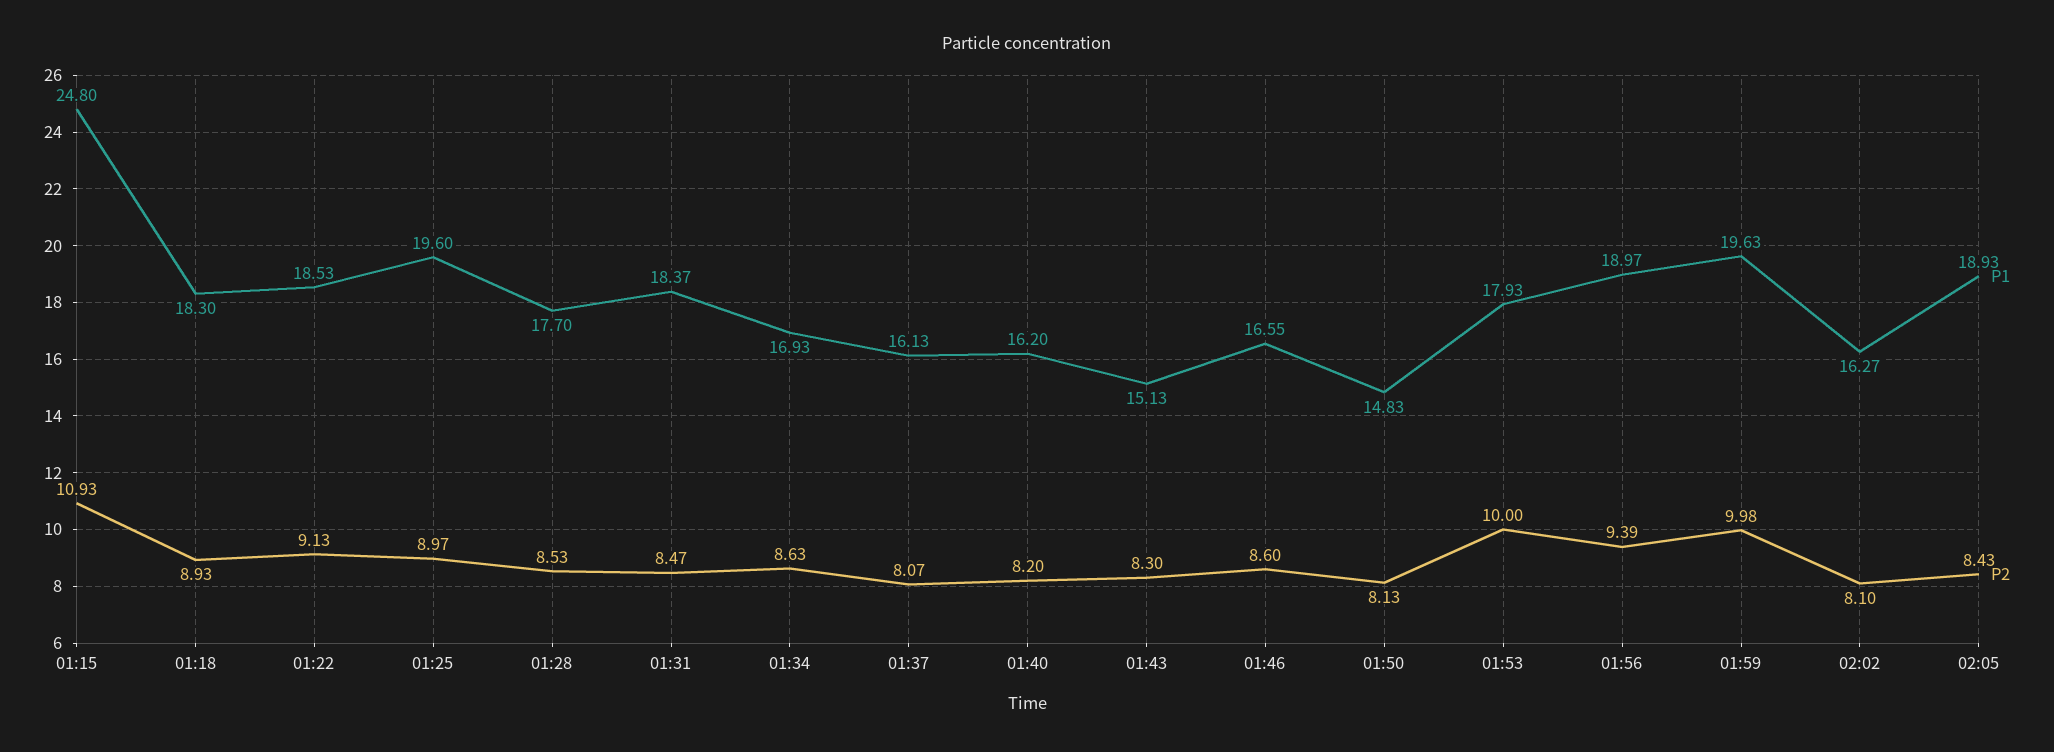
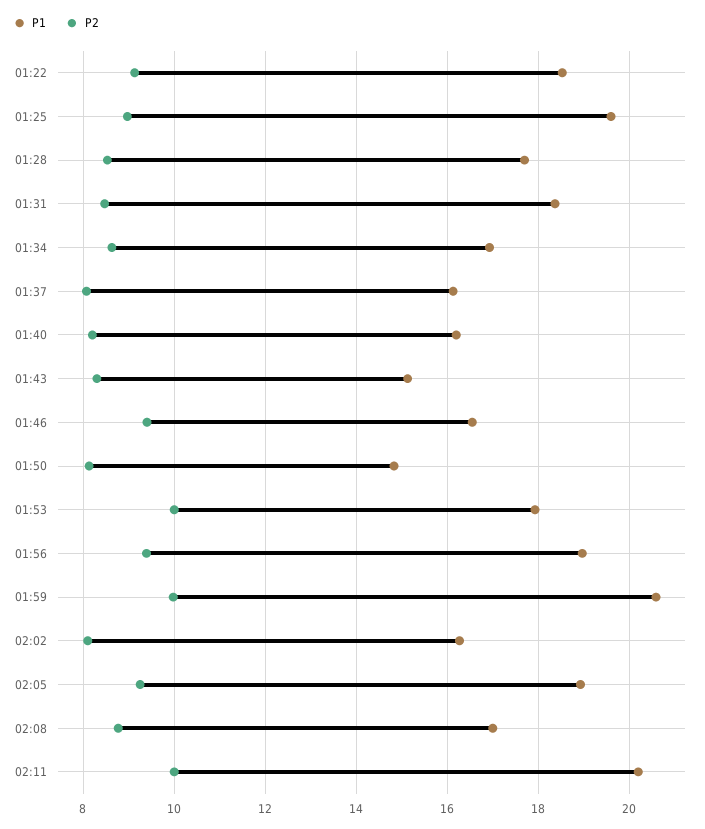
P1, 01:15: 24.8 -> none
P2, 01:15: 10.93 -> none
P1, 01:18: 18.3 -> none
P2, 01:18: 8.93 -> none
P2, 01:46: 8.6 -> 9.4
P1, 01:59: 19.63 -> 20.6
P2, 02:05: 8.43 -> 9.2
P1, 02:08: none -> 17
P2, 02:08: none -> 8.8
P1, 02:11: none -> 20.2
P2, 02:11: none -> 10

